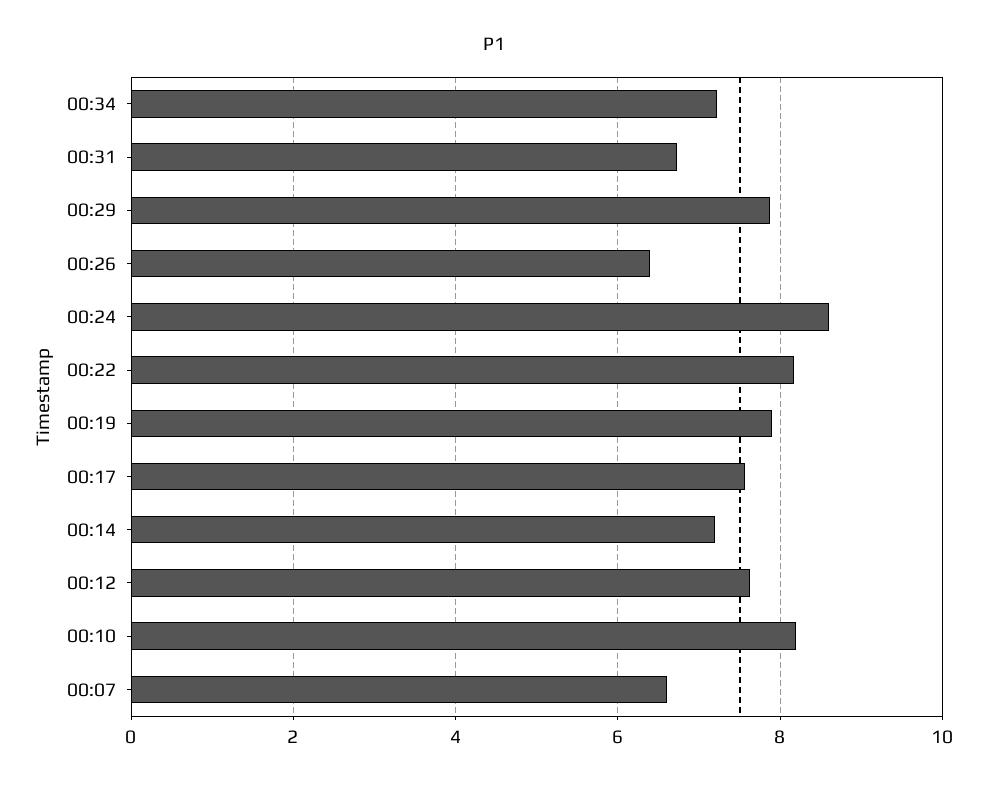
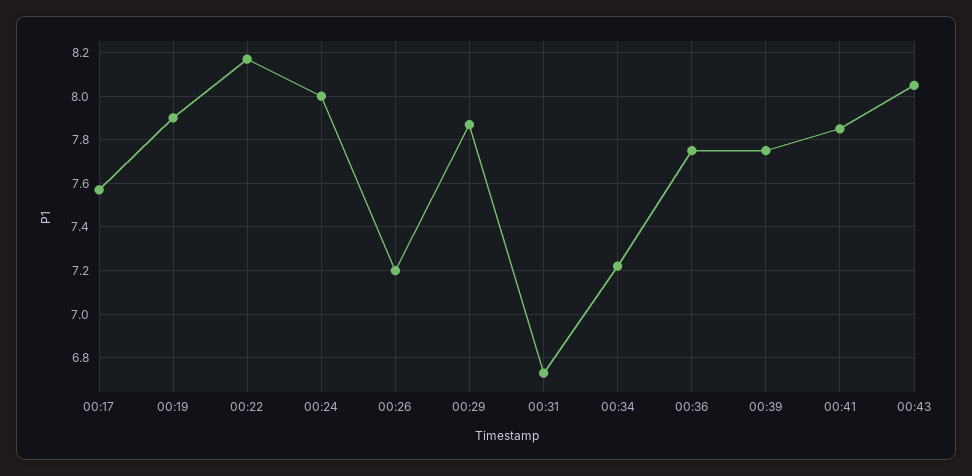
00:26: 6.4 -> 7.2
00:24: 8.6 -> 8
00:14: 7.2 -> none
00:12: 7.6 -> none
00:10: 8.2 -> none
00:07: 6.6 -> none
00:36: none -> 7.75
00:39: none -> 7.75
00:41: none -> 7.85
00:43: none -> 8.05

